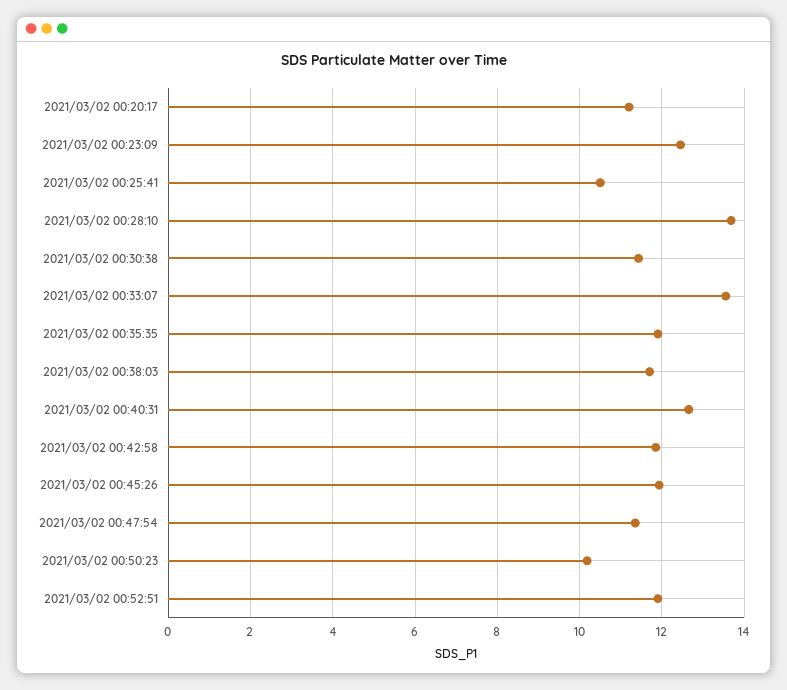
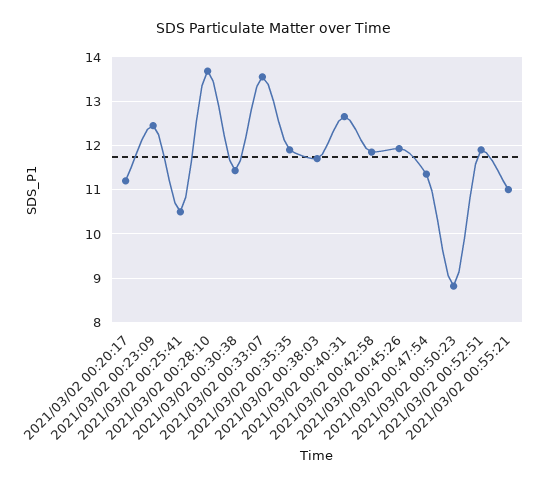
2021/03/02 00:50:23: 10.2 -> 8.8
2021/03/02 00:55:21: none -> 11

